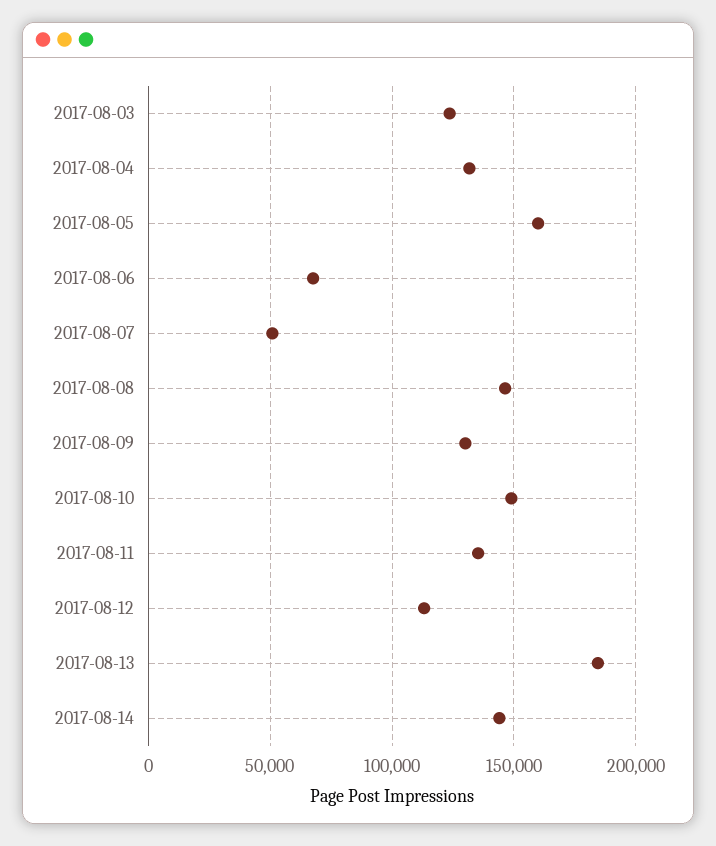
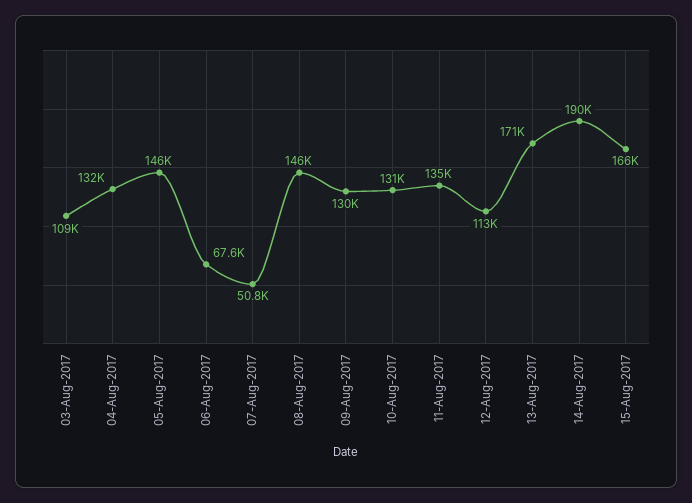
2017-08-03: 125000 -> 109000
2017-08-05: 160000 -> 146000
2017-08-10: 150000 -> 131000
2017-08-13: 185000 -> 171000
2017-08-14: 145000 -> 190000
15-Aug-2017: none -> 166000

